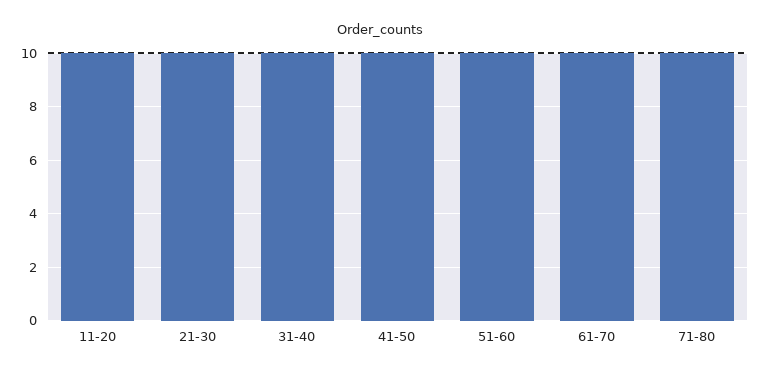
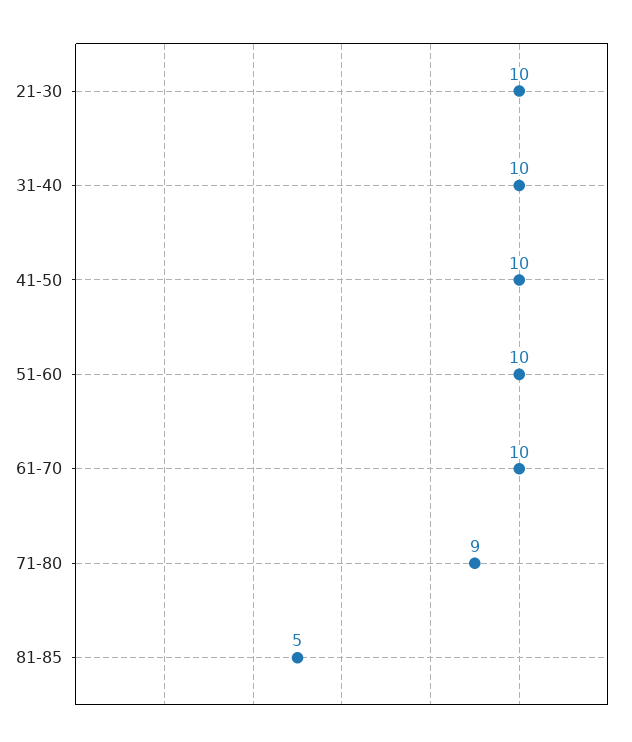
11-20: 10 -> none
71-80: 10 -> 9
81-85: none -> 5

